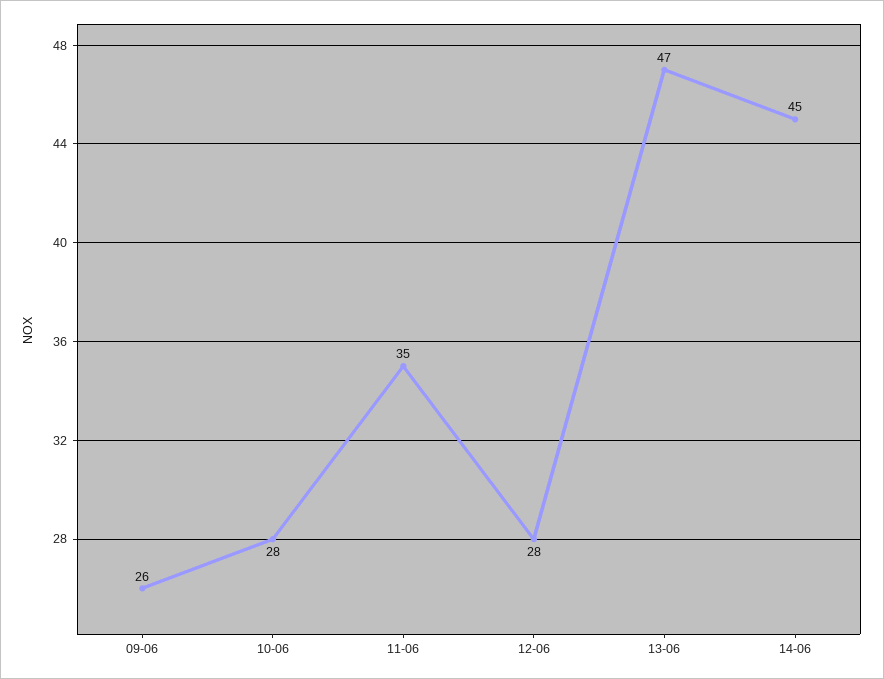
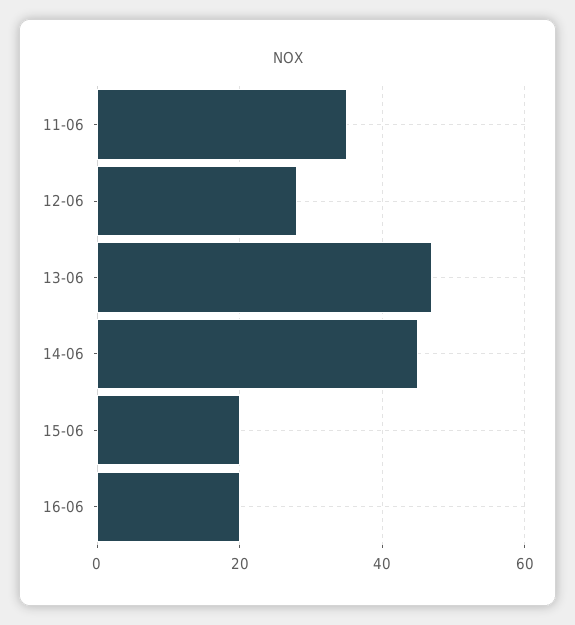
09-06: 26 -> none
10-06: 28 -> none
15-06: none -> 20
16-06: none -> 20

